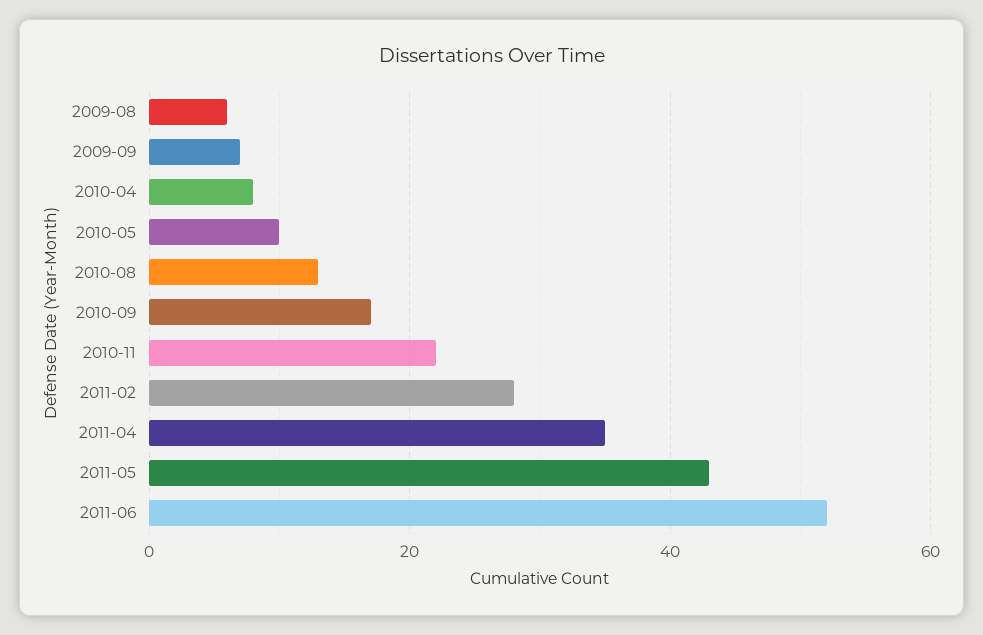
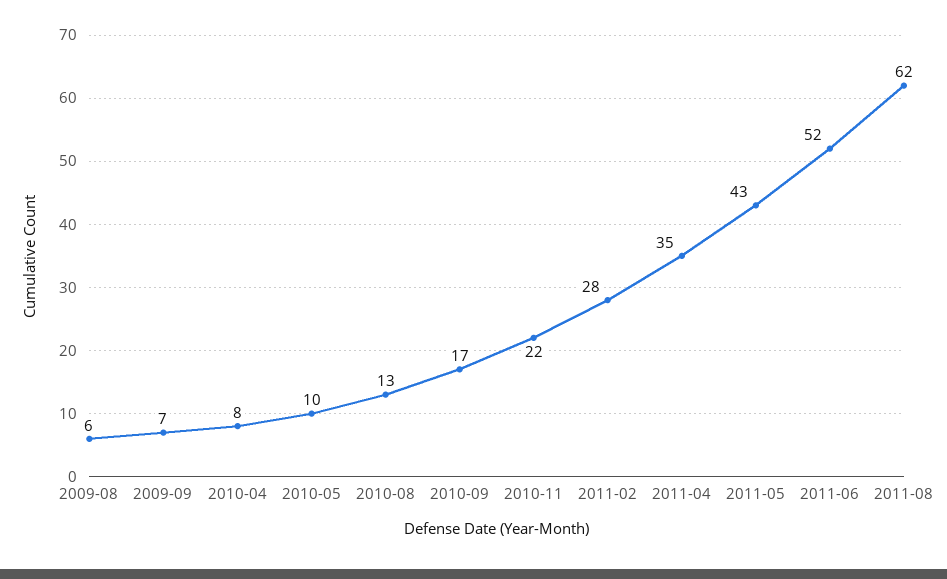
2011-08: none -> 62

